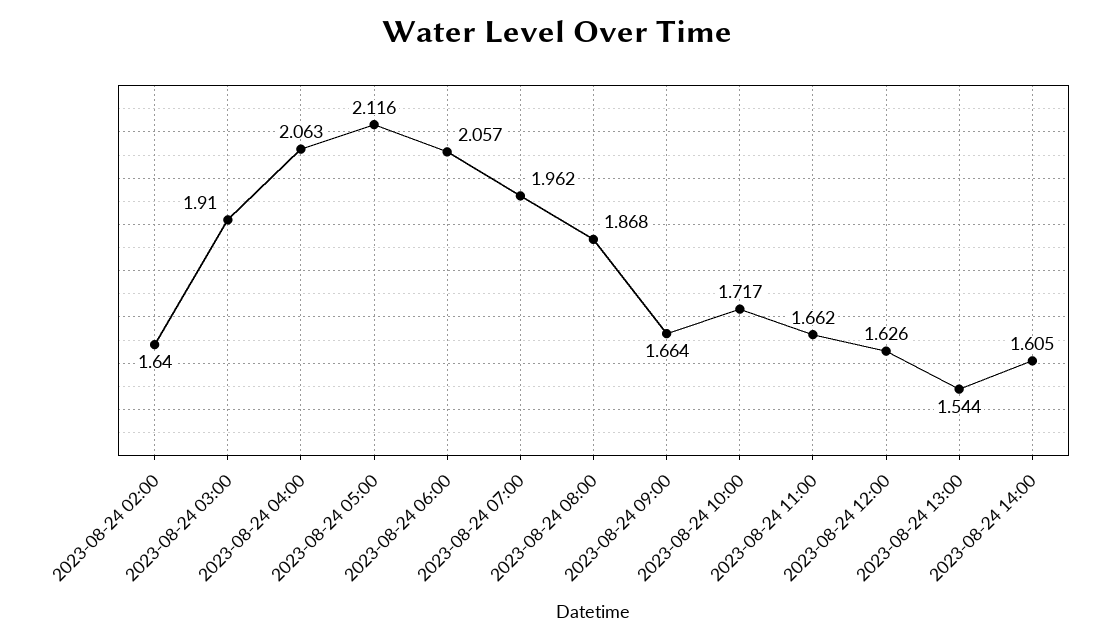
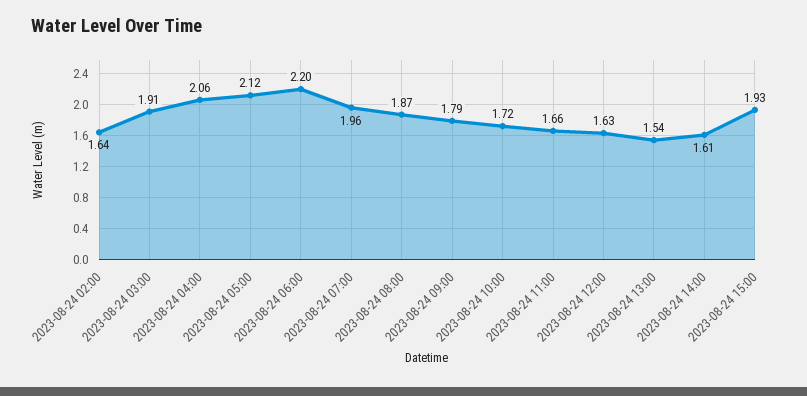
2023-08-24 06:00: 2.057 -> 2.2
2023-08-24 09:00: 1.664 -> 1.79
2023-08-24 15:00: none -> 1.93

